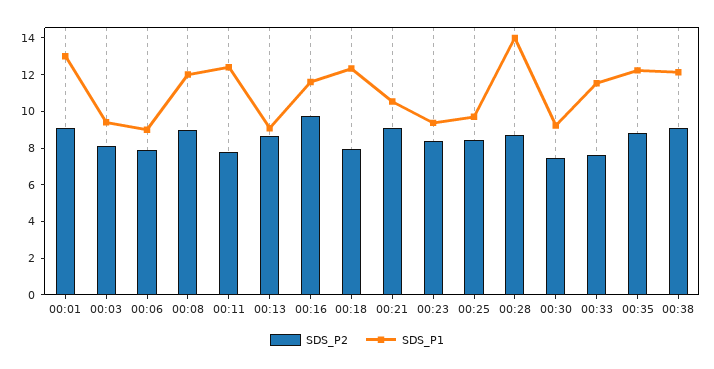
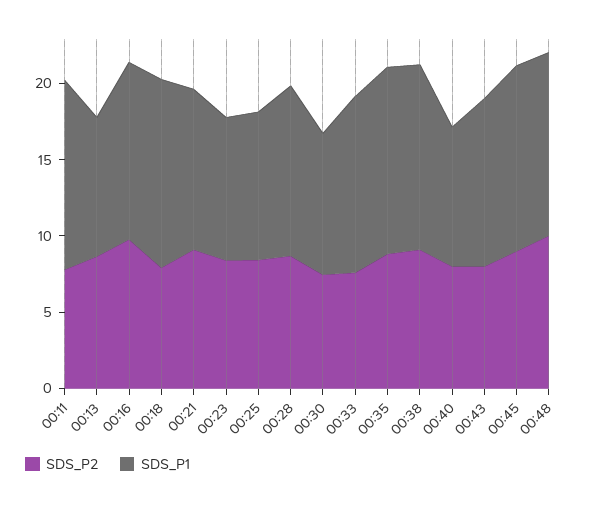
SDS_P2, 00:01: 9 -> none
SDS_P1, 00:01: 13 -> none
SDS_P2, 00:03: 8 -> none
SDS_P1, 00:03: 9.5 -> none
SDS_P2, 00:06: 8 -> none
SDS_P1, 00:06: 9 -> none
SDS_P2, 00:08: 9 -> none
SDS_P1, 00:08: 12 -> none
SDS_P1, 00:28: 14 -> 11
SDS_P2, 00:40: none -> 8
SDS_P1, 00:40: none -> 9
SDS_P2, 00:43: none -> 8
SDS_P1, 00:43: none -> 11
SDS_P2, 00:45: none -> 9
SDS_P1, 00:45: none -> 12
SDS_P2, 00:48: none -> 10
SDS_P1, 00:48: none -> 12

